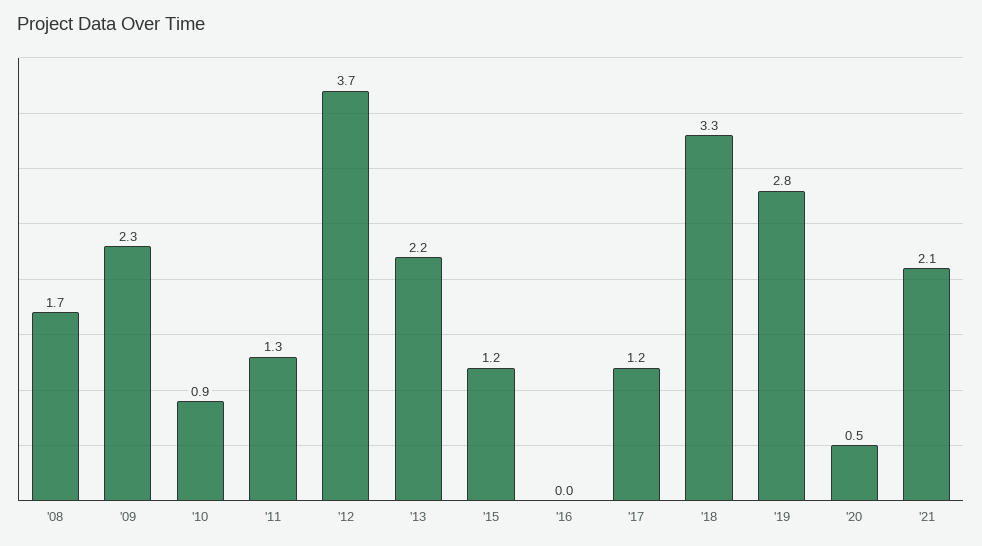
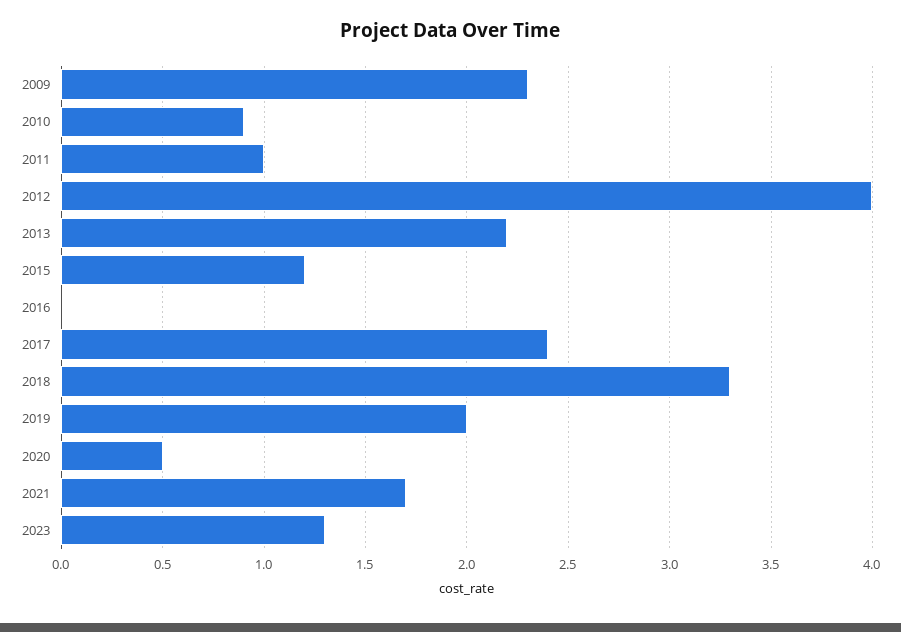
'08: 1.7 -> none
'11: 1.3 -> 1
'12: 3.7 -> 4
'17: 1.2 -> 2.4
'19: 2.8 -> 2
'21: 2.1 -> 1.7
2023: none -> 1.3

